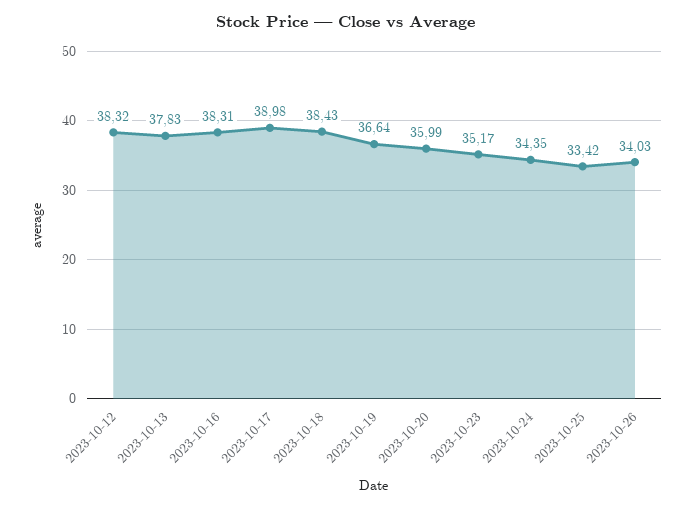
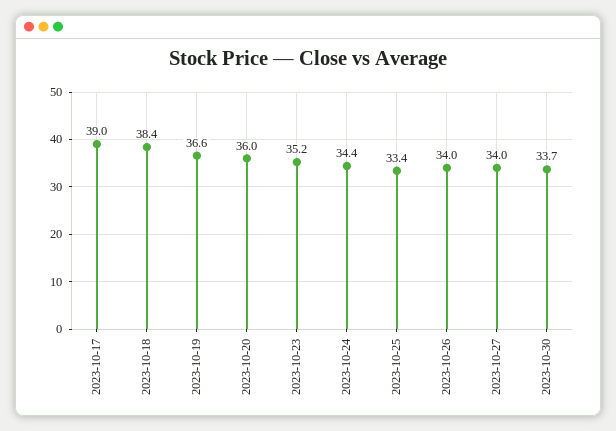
2023-10-12: 38.32 -> none
2023-10-13: 37.83 -> none
2023-10-16: 38.31 -> none
2023-10-27: none -> 34
2023-10-30: none -> 33.7

